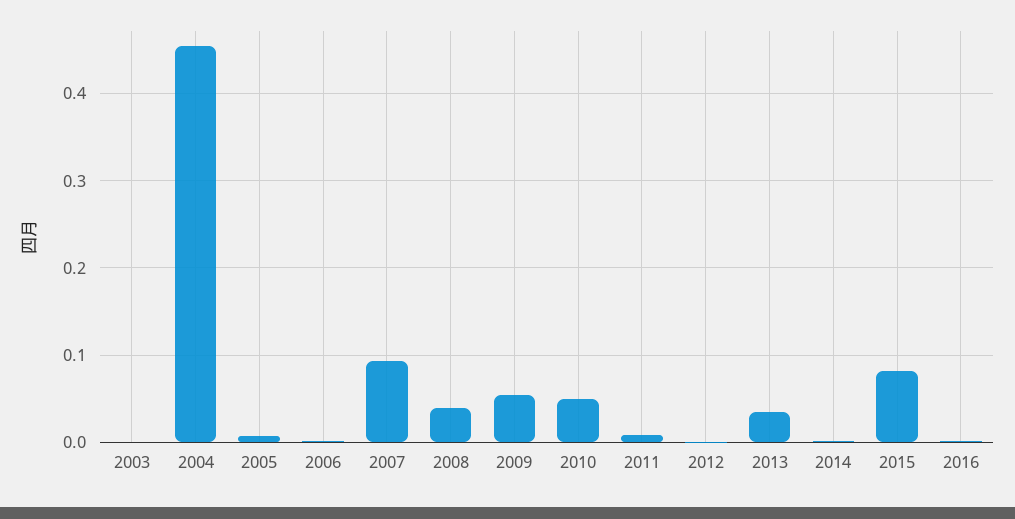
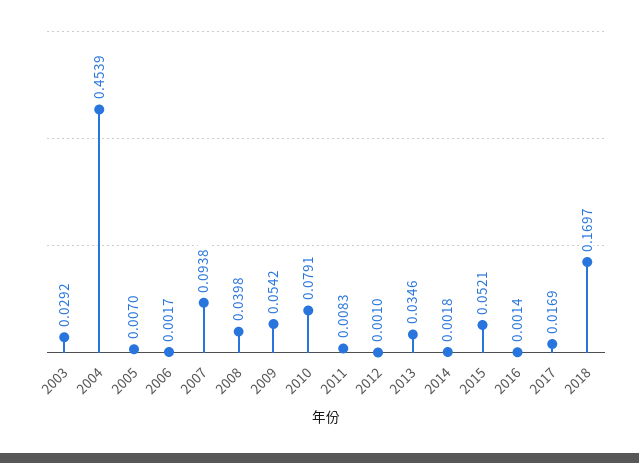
2003: 0 -> 0.0292
2010: 0.05 -> 0.0791
2015: 0.08 -> 0.0521
2017: none -> 0.0169
2018: none -> 0.1697

